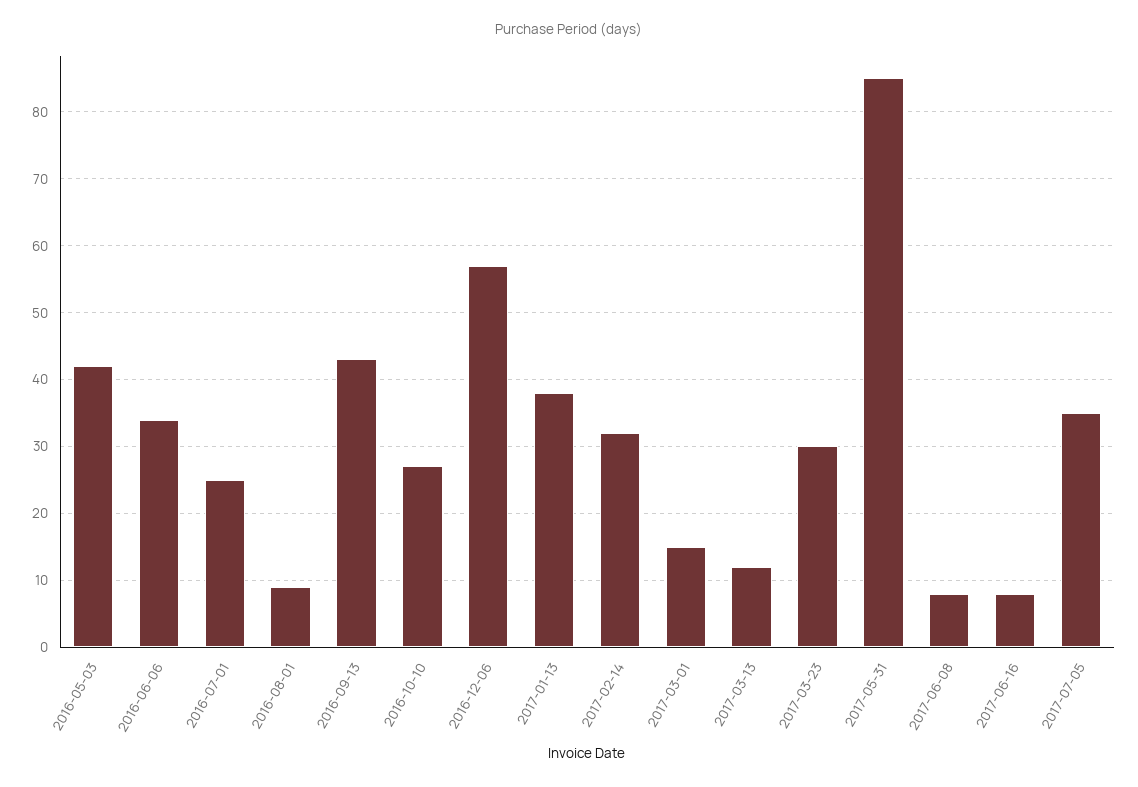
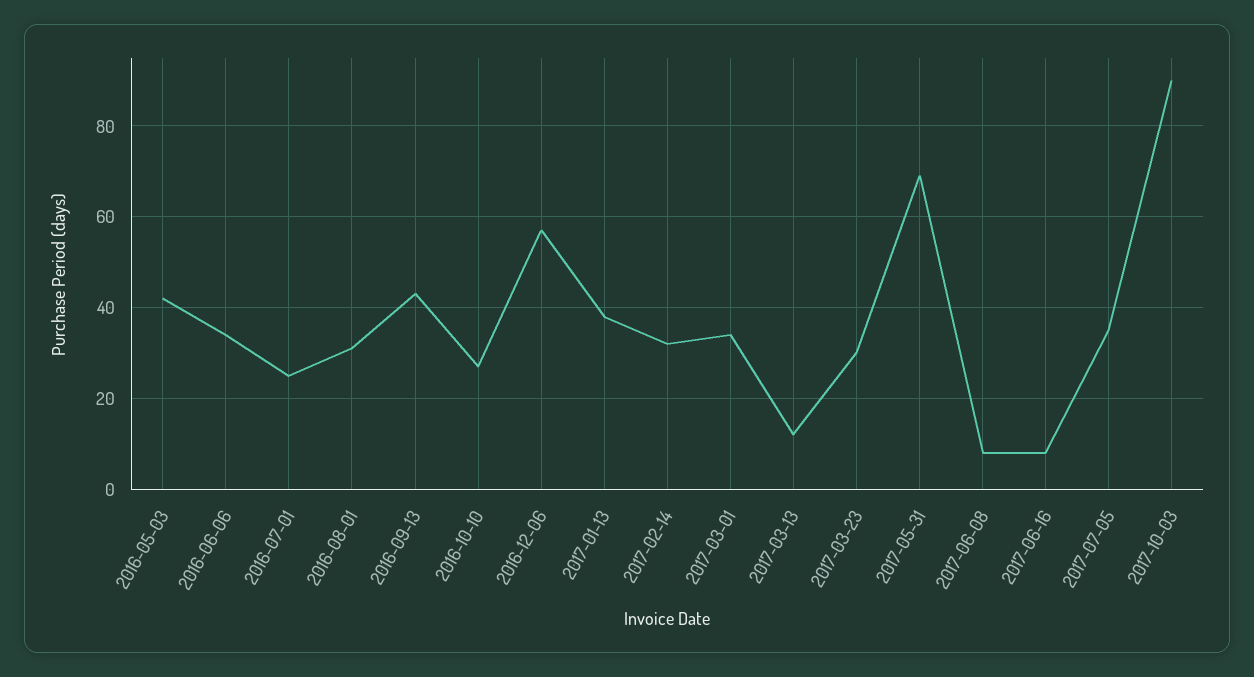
2016-08-01: 9 -> 30
2017-03-01: 15 -> 35
2017-05-31: 85 -> 70
2017-10-03: none -> 90

